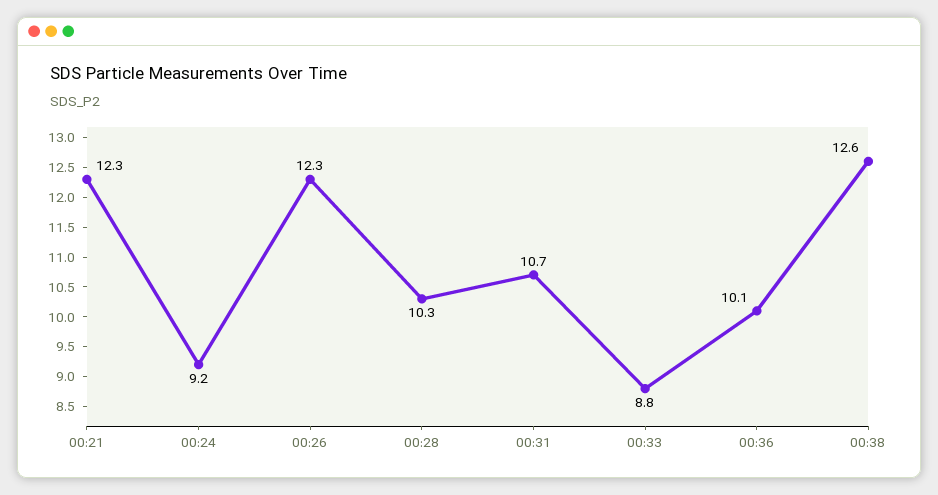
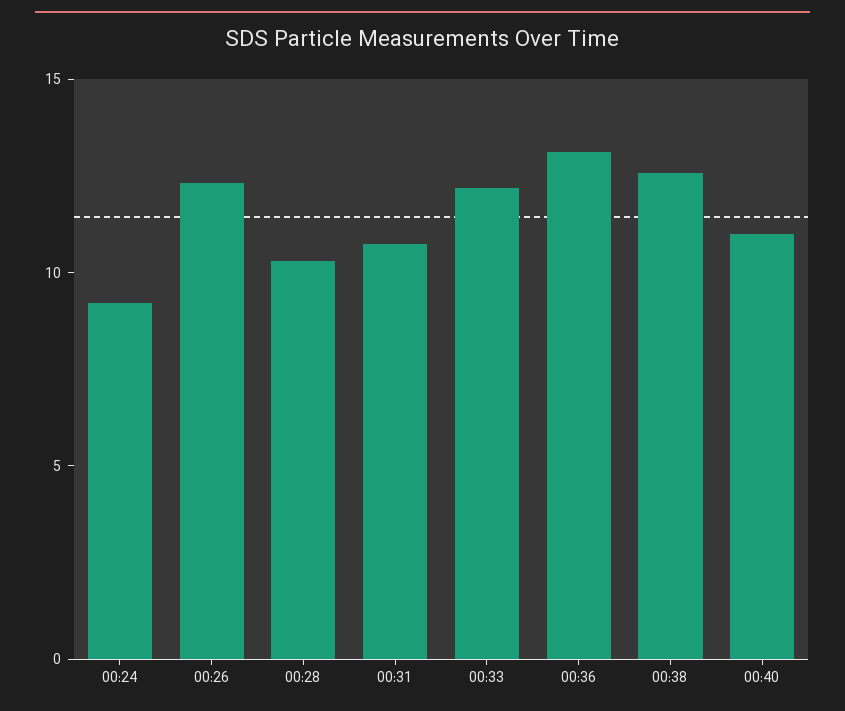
00:21: 12.3 -> none
00:33: 8.8 -> 12
00:36: 10.1 -> 13
00:40: none -> 11

